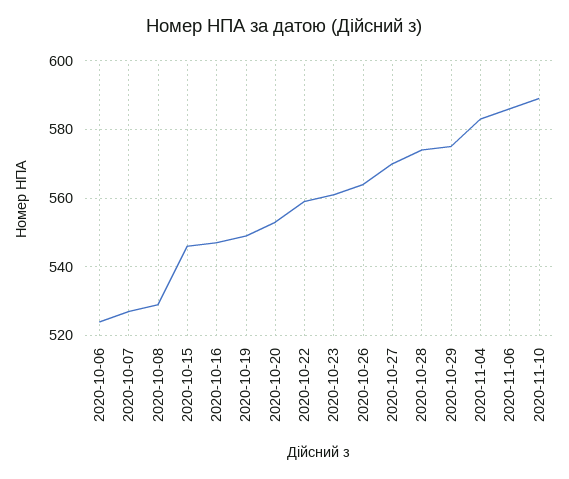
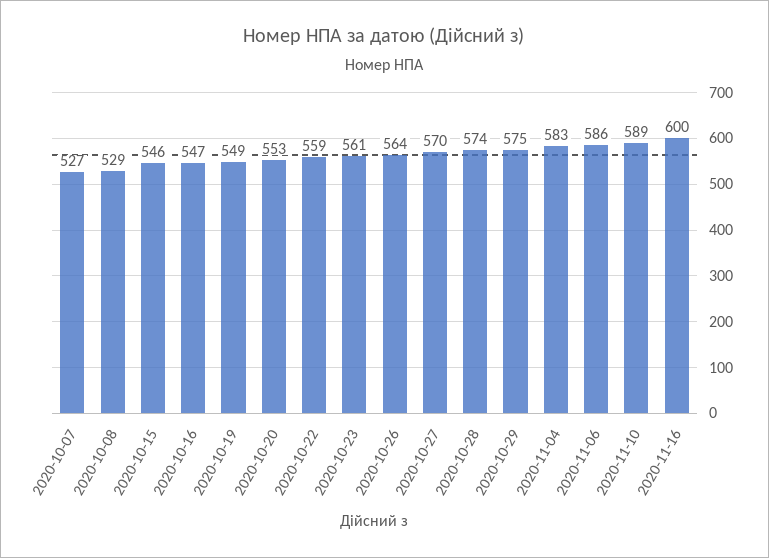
2020-10-06: 525 -> none
2020-11-16: none -> 600

